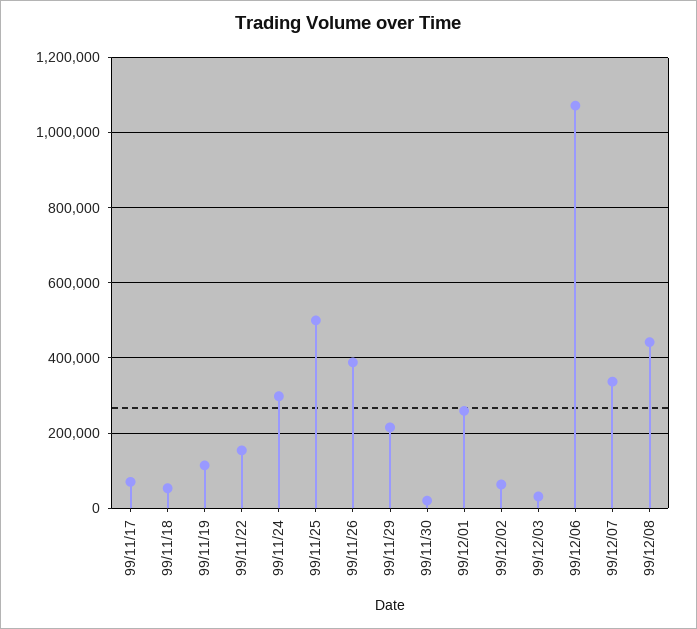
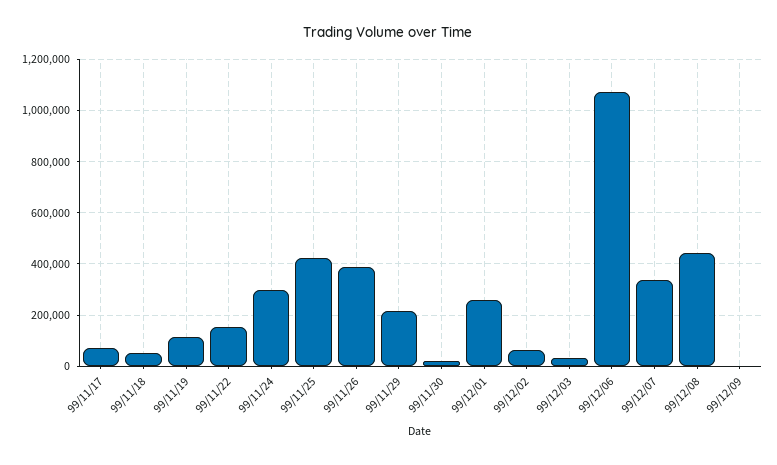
99/11/25: 500000 -> 425000
99/12/09: none -> 0

